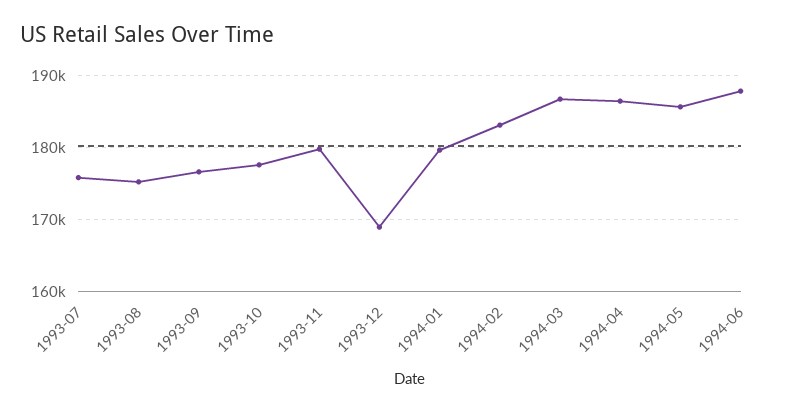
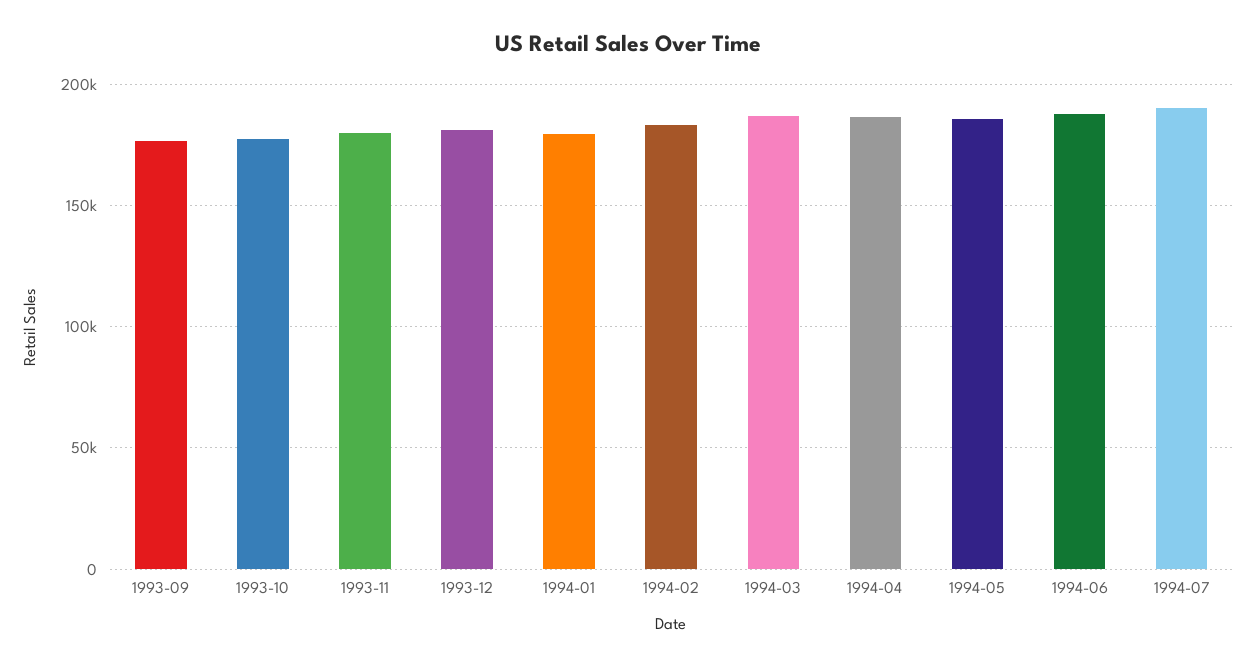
1993-07: 176000 -> none
1993-08: 175000 -> none
1993-12: 169000 -> 180000
1994-07: none -> 190000

